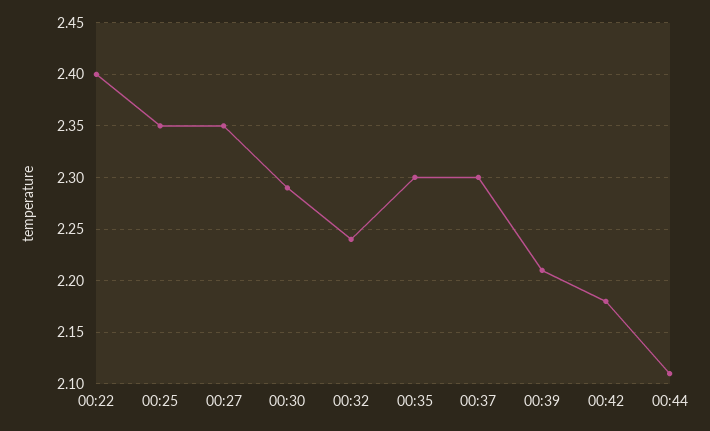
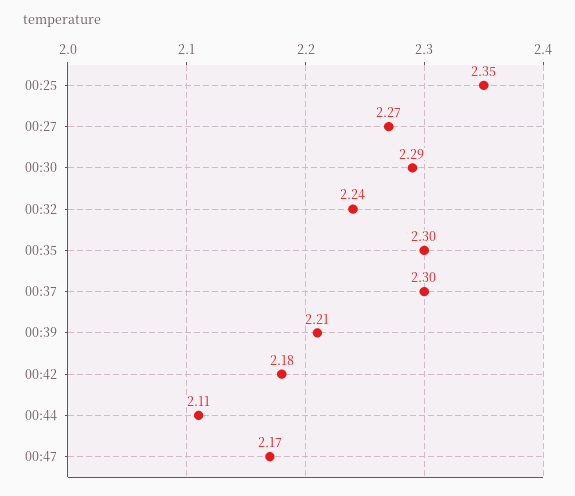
00:22: 2.4 -> none
00:27: 2.35 -> 2.27
00:47: none -> 2.17

